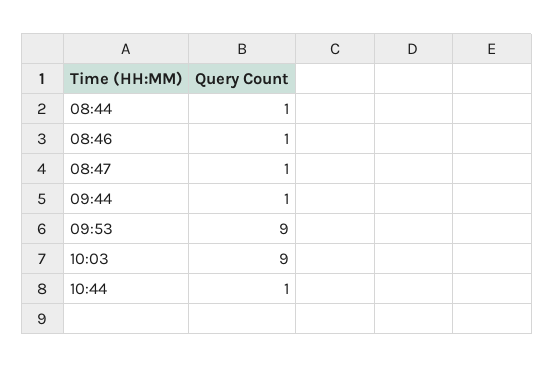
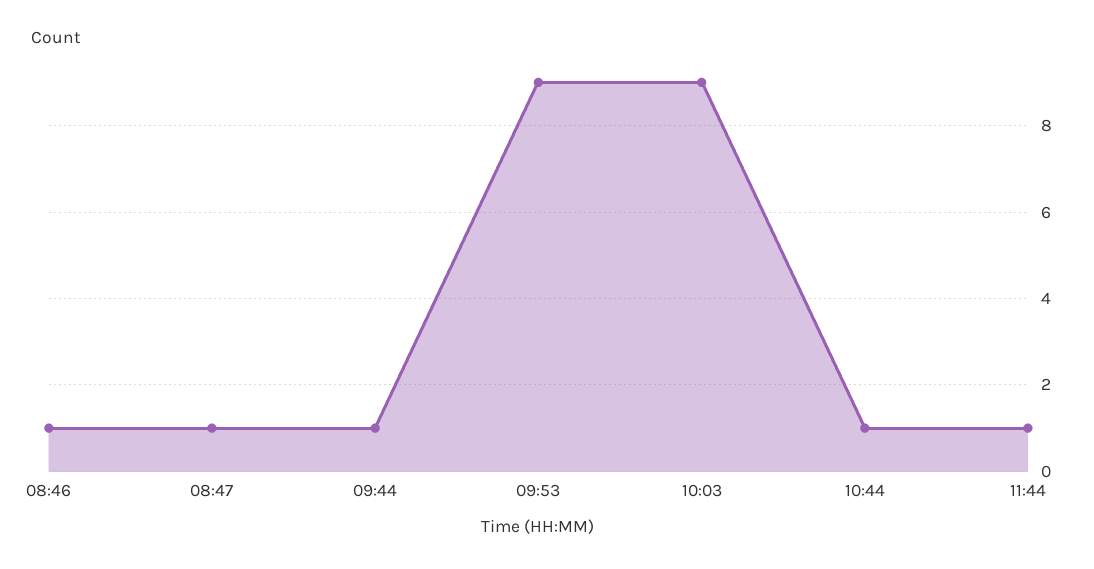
08:44: 1 -> none
11:44: none -> 1

